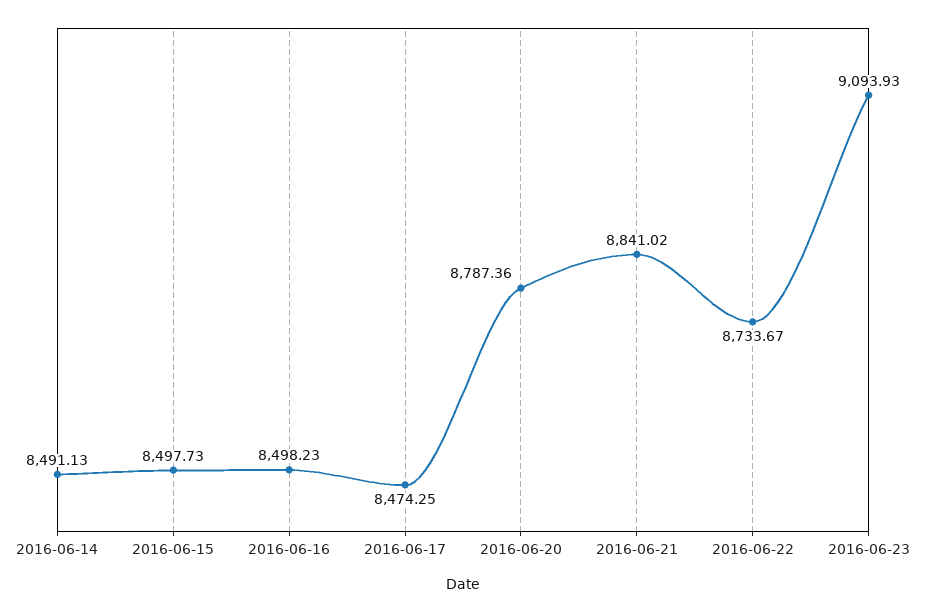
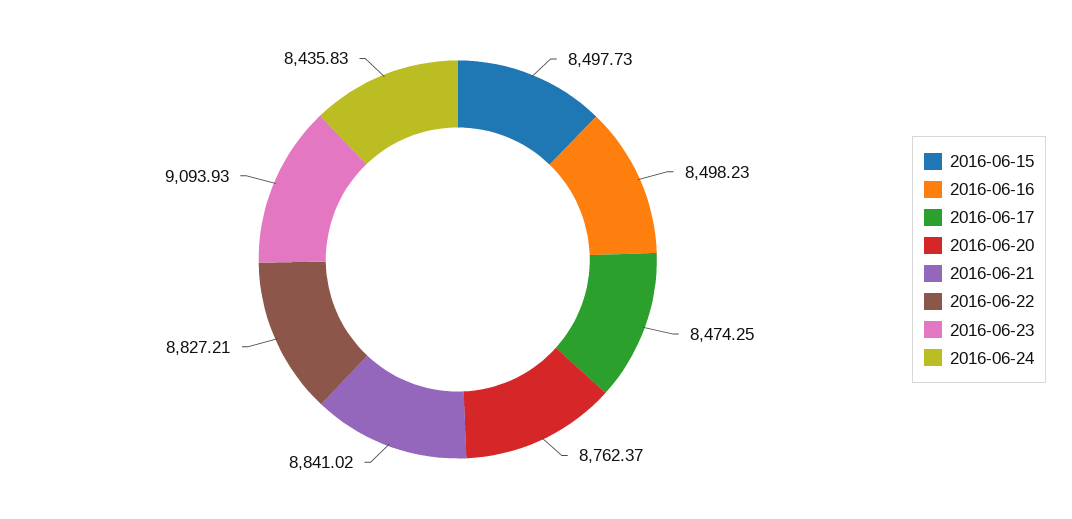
2016-06-14: 8491.13 -> none
2016-06-20: 8787.36 -> 8762.37
2016-06-22: 8733.67 -> 8827.21
2016-06-24: none -> 8435.83

